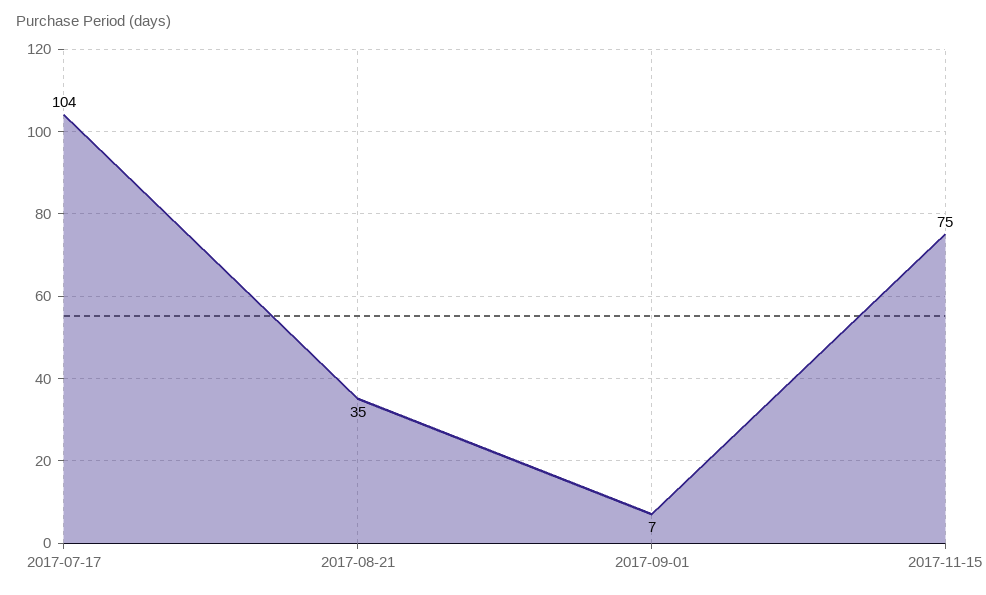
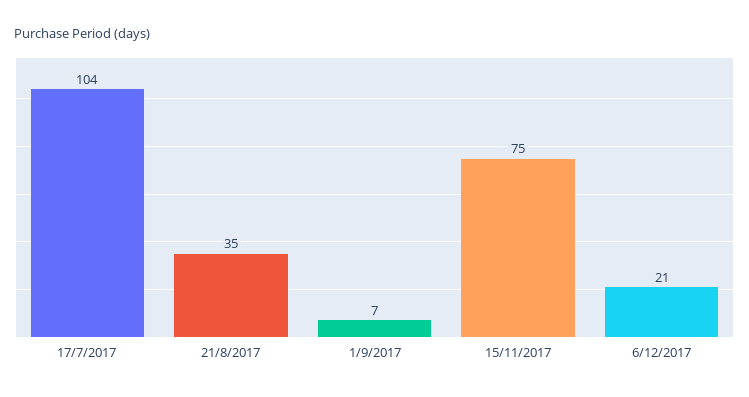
6/12/2017: none -> 21

